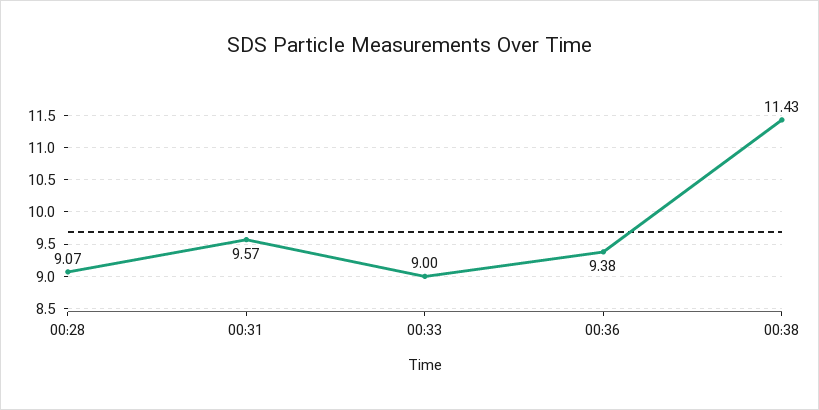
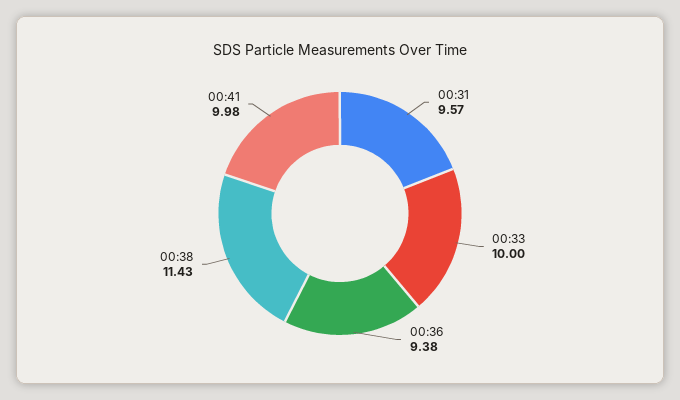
00:28: 9.07 -> none
00:33: 9 -> 10
00:41: none -> 9.98

